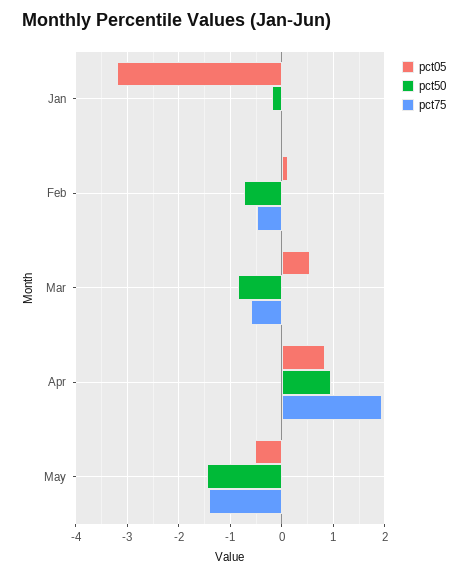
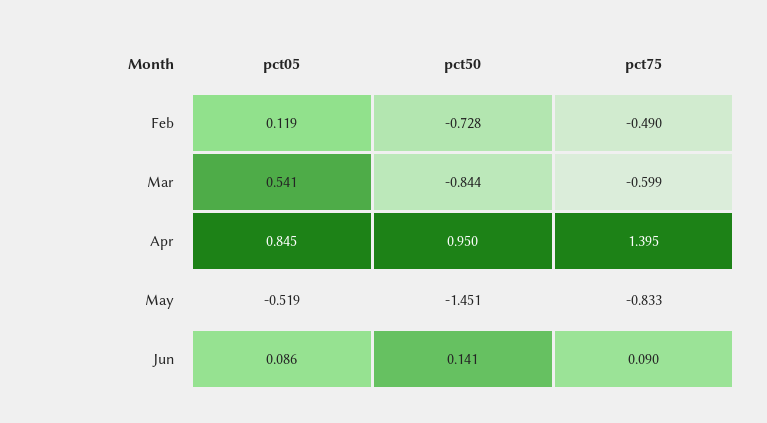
pct05, Jan: -3.2 -> none
pct50, Jan: -0.2 -> none
pct75, Jan: 0 -> none
pct75, Apr: 2 -> 1.395
pct75, May: -1.4 -> -0.833
pct05, Jun: none -> 0.086
pct50, Jun: none -> 0.141
pct75, Jun: none -> 0.09

